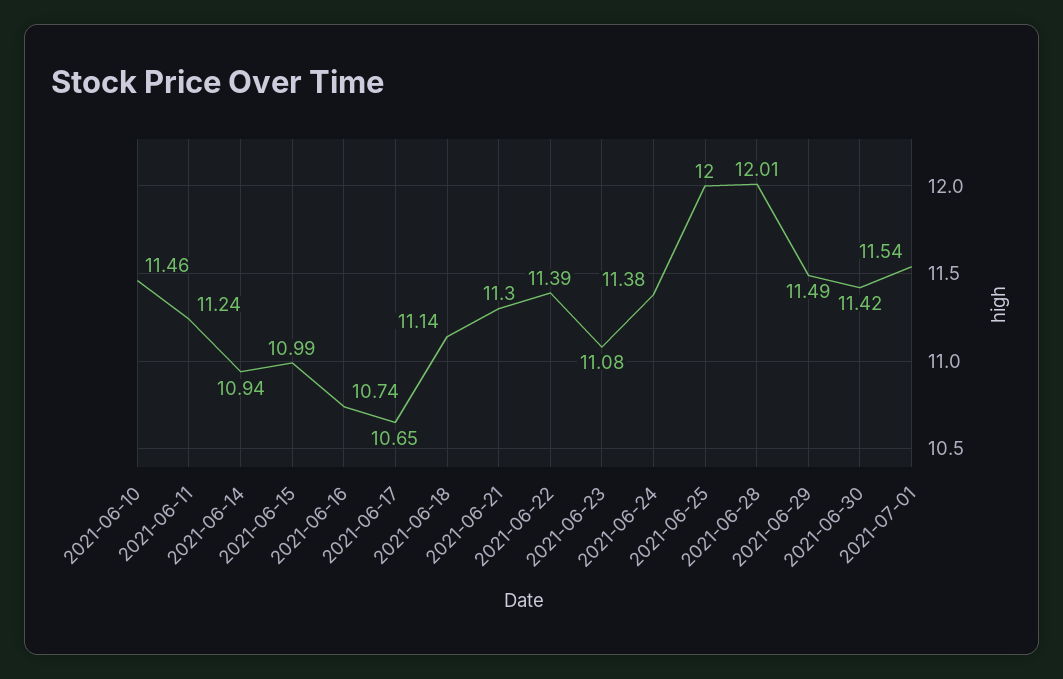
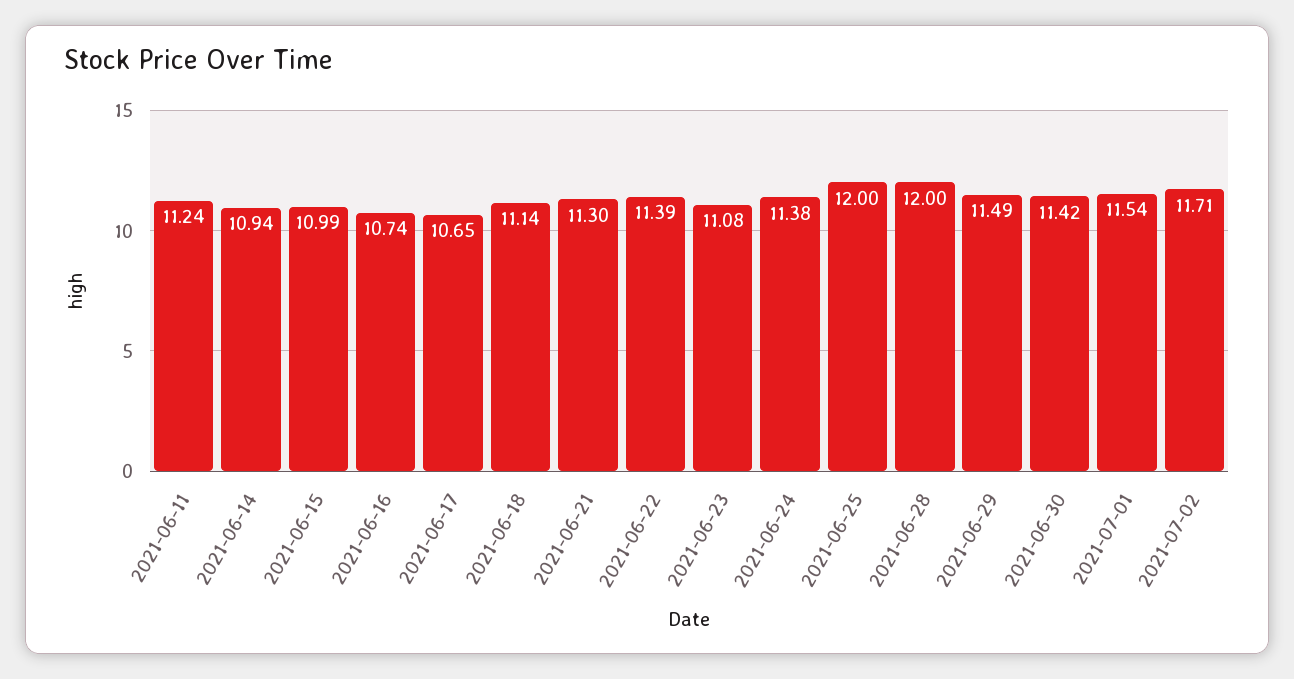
2021-06-10: 11.46 -> none
2021-06-28: 12.01 -> 12
2021-07-02: none -> 11.71

